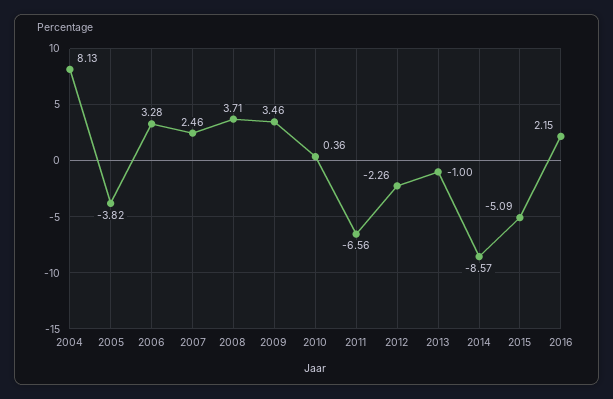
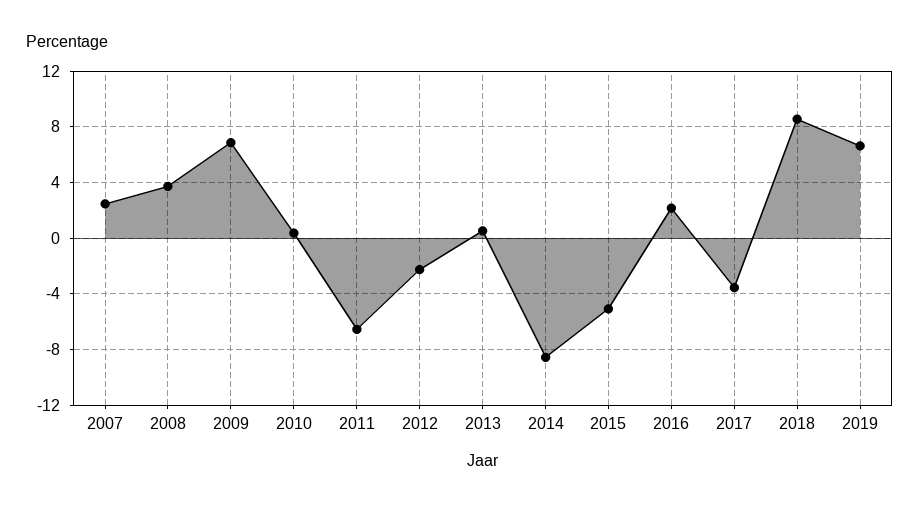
2004: 8.13 -> none
2005: -3.82 -> none
2006: 3.28 -> none
2009: 3.46 -> 7
2013: -1 -> 0.5
2017: none -> -3.5
2018: none -> 8.5
2019: none -> 6.5

